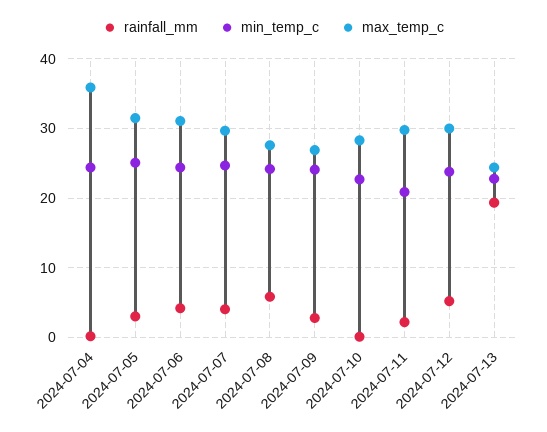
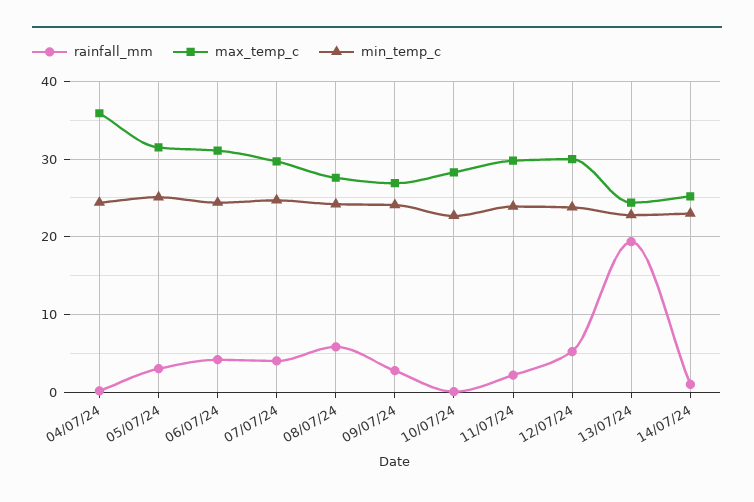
min_temp_c, 2024-07-11: 21 -> 24
rainfall_mm, 14/07/24: none -> 1
max_temp_c, 14/07/24: none -> 25
min_temp_c, 14/07/24: none -> 23

